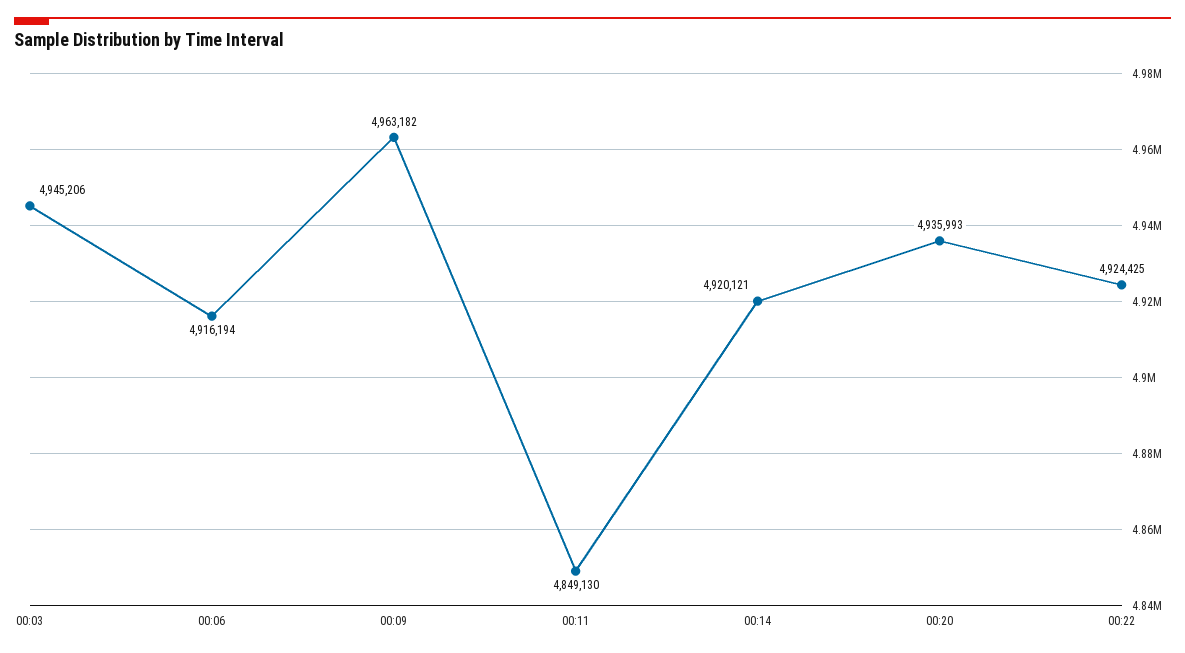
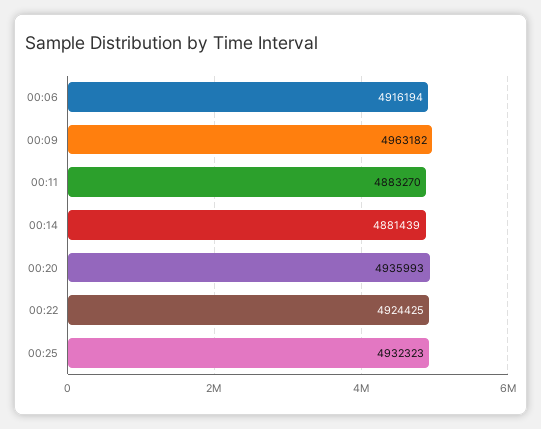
00:03: 4945206 -> none
00:11: 4849130 -> 4883270
00:14: 4920121 -> 4881439
00:25: none -> 4932323

